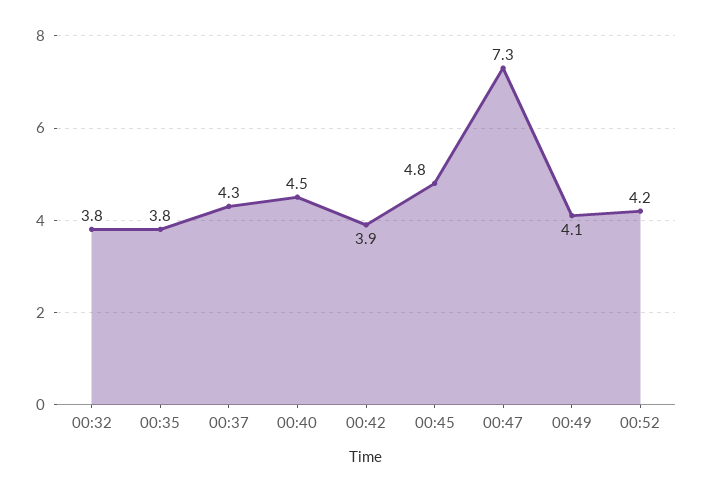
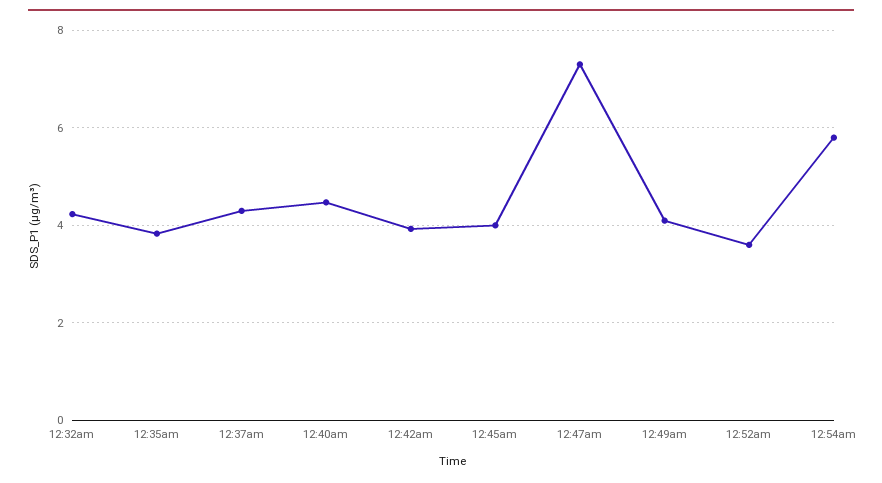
00:32: 3.8 -> 4.2
00:45: 4.8 -> 4
00:52: 4.2 -> 3.6
12:54am: none -> 5.8

